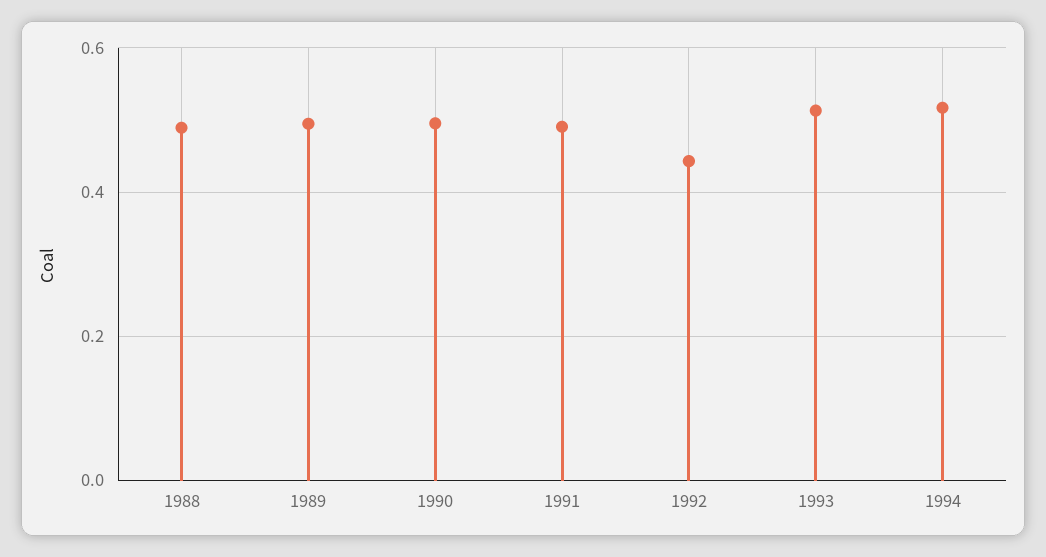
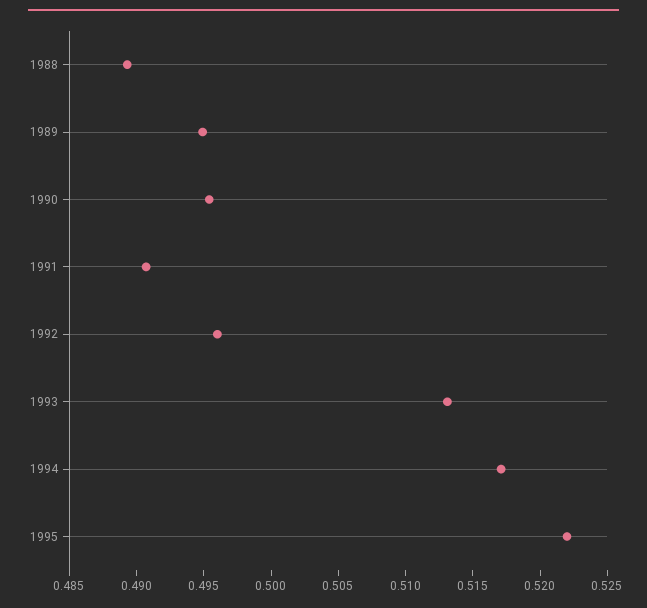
1992: 0.44 -> 0.496
1995: none -> 0.522

